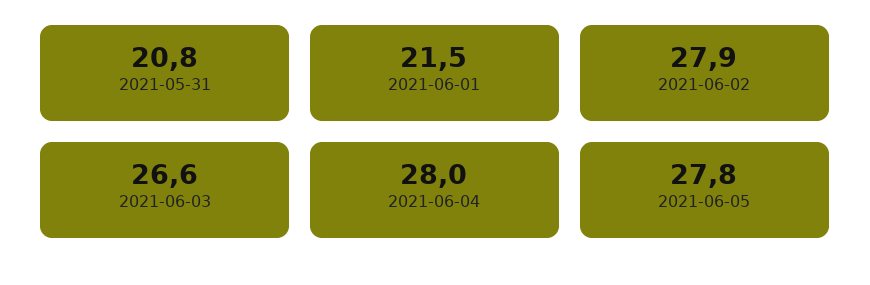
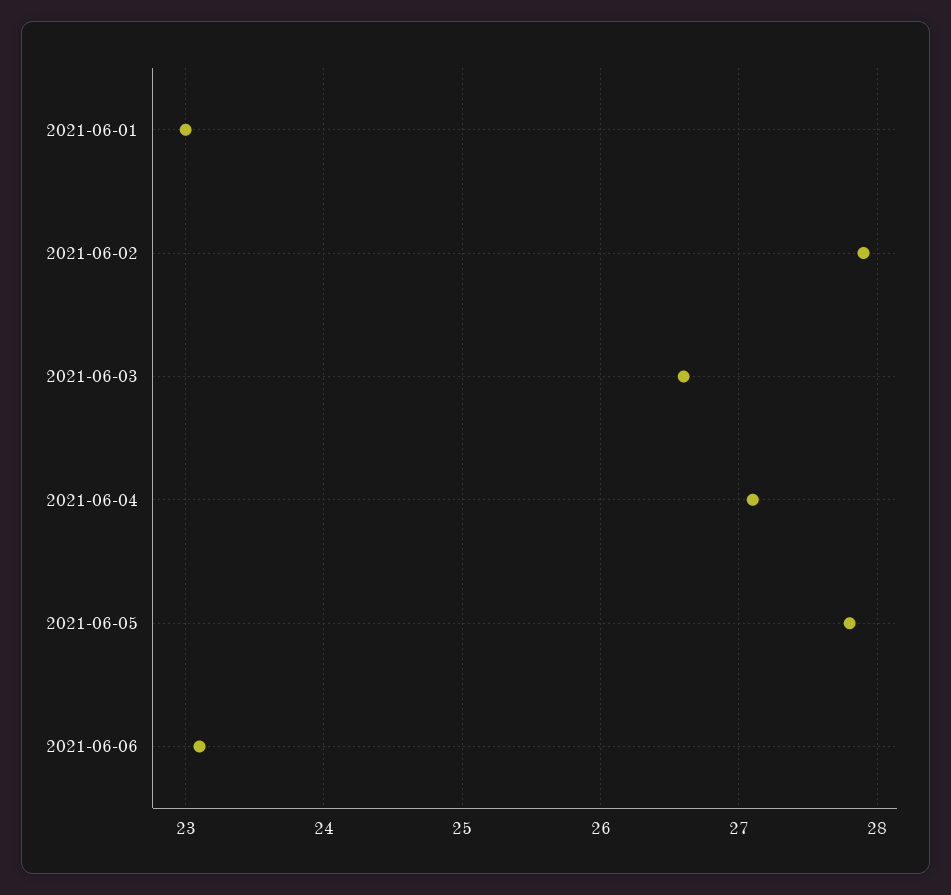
2021-05-31: 20.8 -> none
2021-06-01: 21.5 -> 23
2021-06-04: 28 -> 27.1
2021-06-06: none -> 23.1

